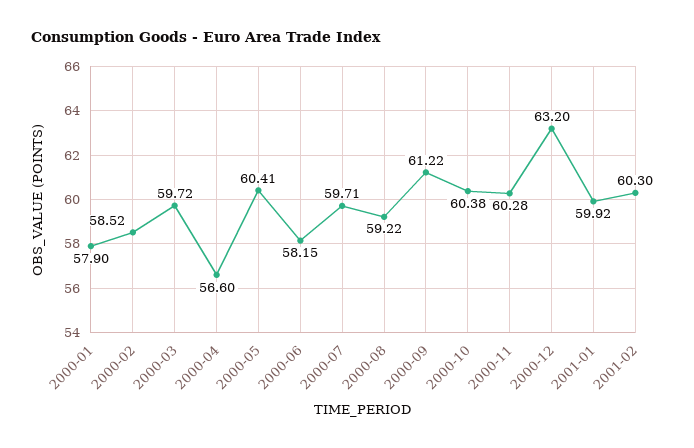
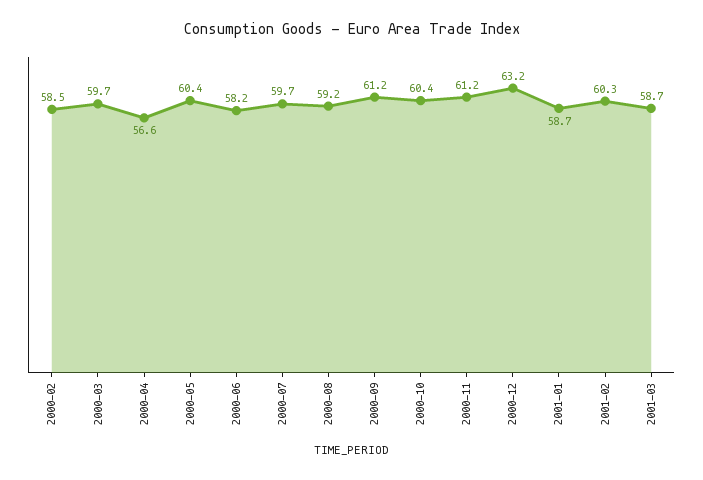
2000-01: 57.9 -> none
2000-11: 60.28 -> 61.2
2001-01: 59.92 -> 58.7
2001-03: none -> 58.7

